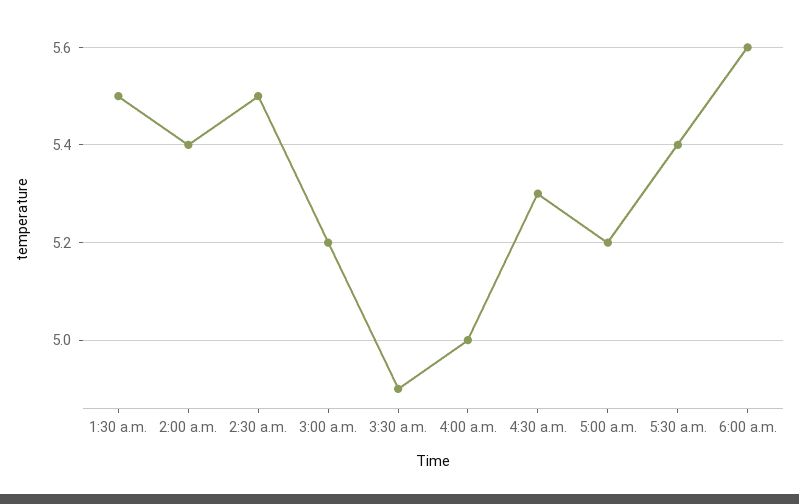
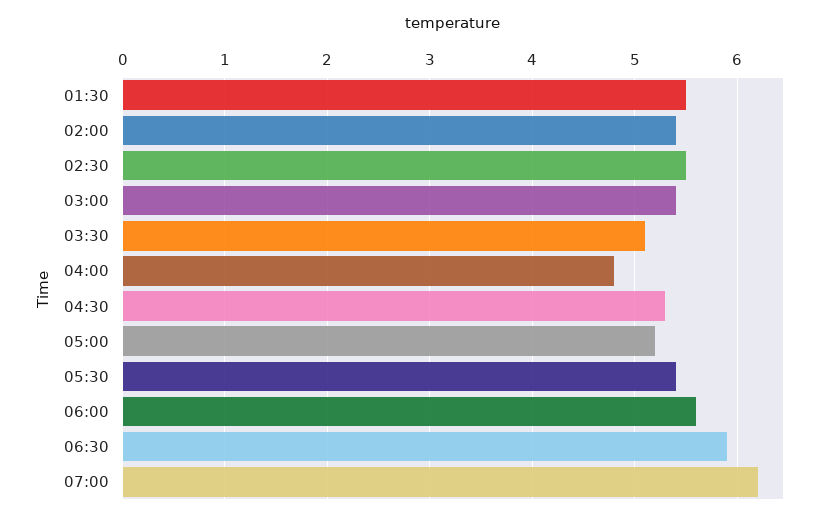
3:00 a.m.: 5.2 -> 5.4
3:30 a.m.: 4.9 -> 5.1
4:00 a.m.: 5 -> 4.8
06:30: none -> 5.9
07:00: none -> 6.2

